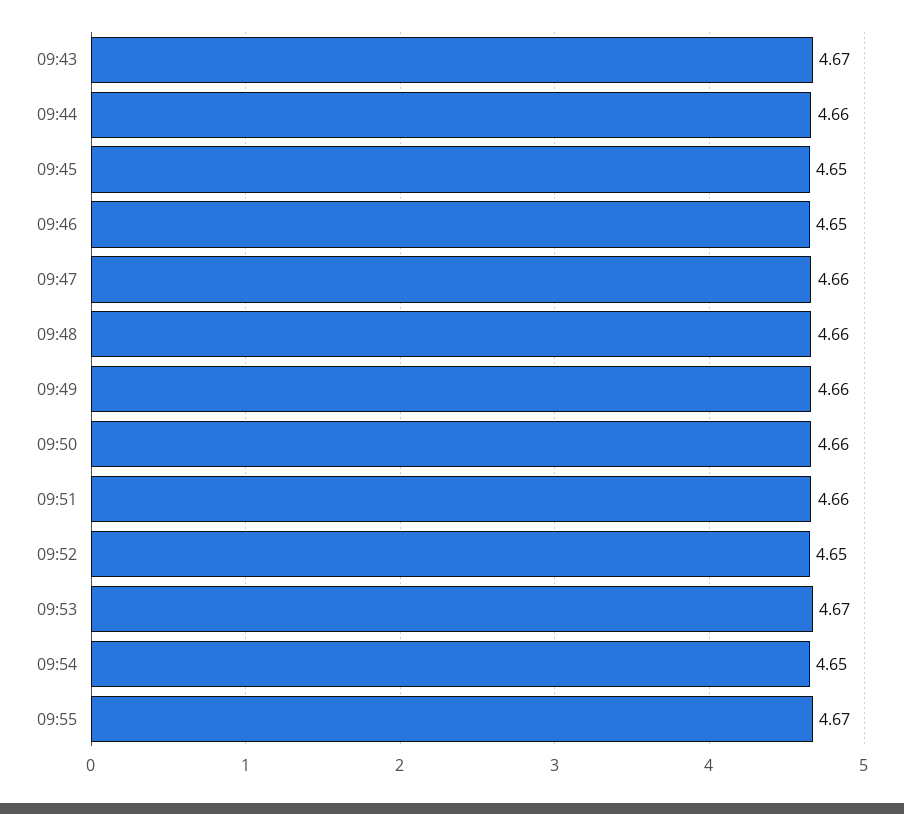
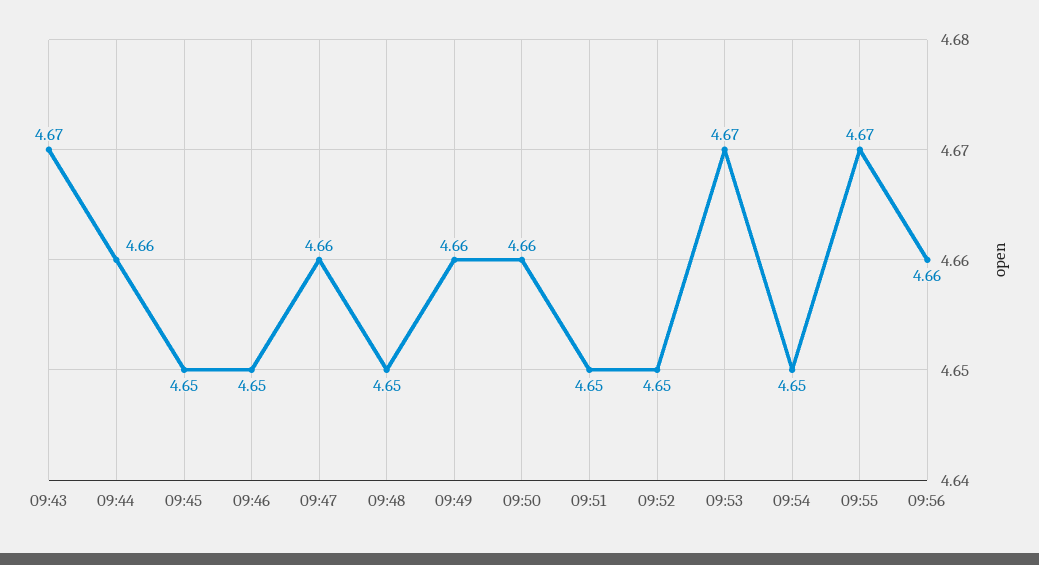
09:48: 4.66 -> 4.65
09:51: 4.66 -> 4.65
09:56: none -> 4.66

